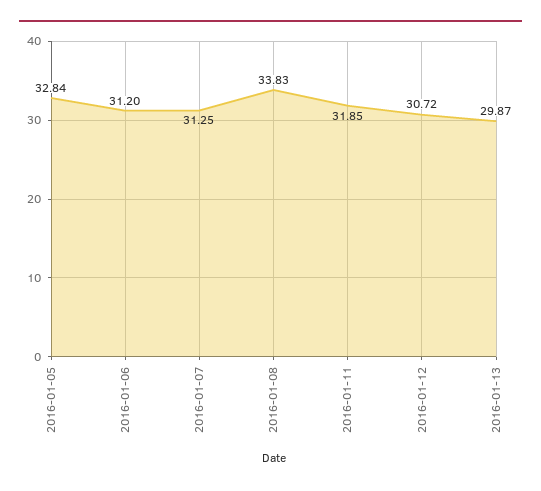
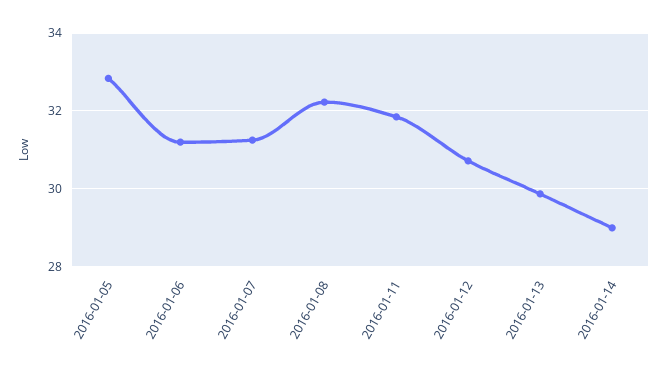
2016-01-08: 33.83 -> 32.2
2016-01-14: none -> 29

